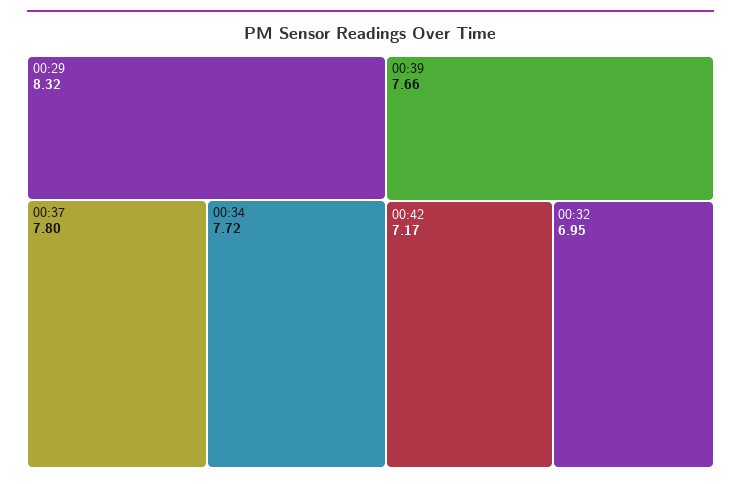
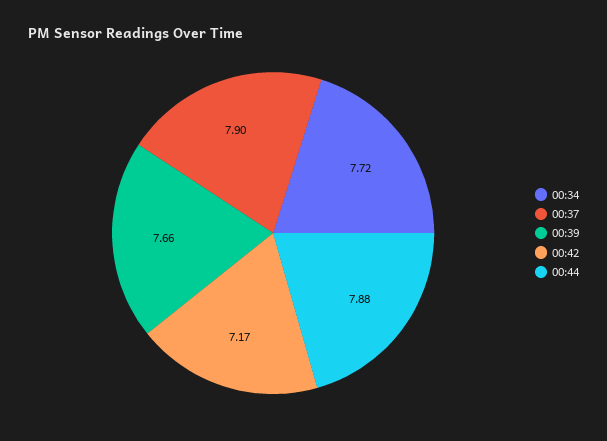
00:29: 8.32 -> none
00:37: 7.8 -> 7.9
00:32: 6.95 -> none
00:44: none -> 7.88

